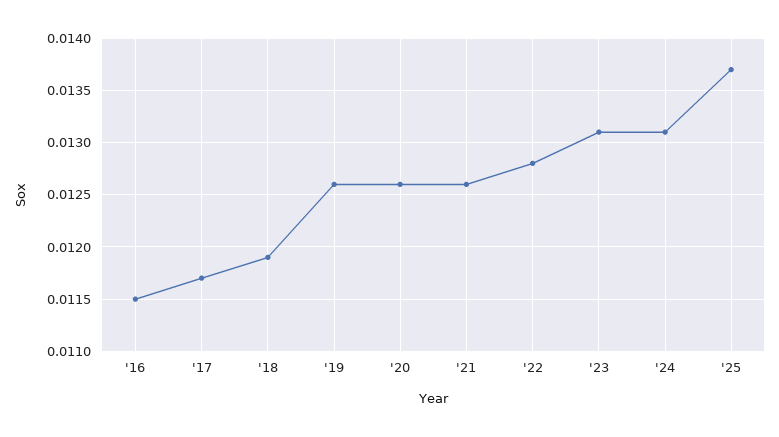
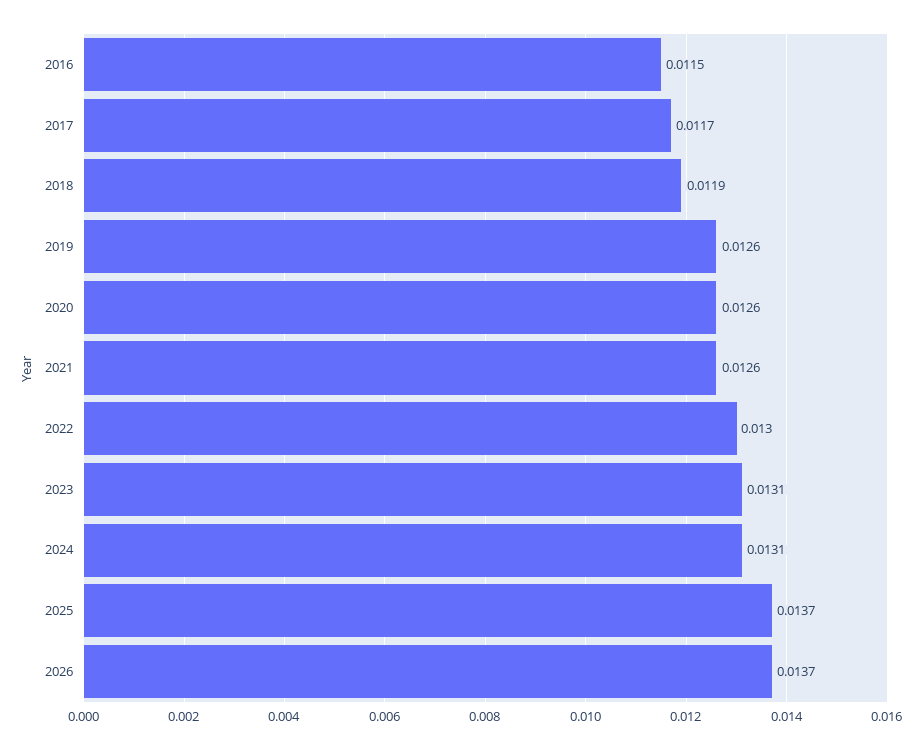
'22: 0.0128 -> 0.013
2026: none -> 0.0137

